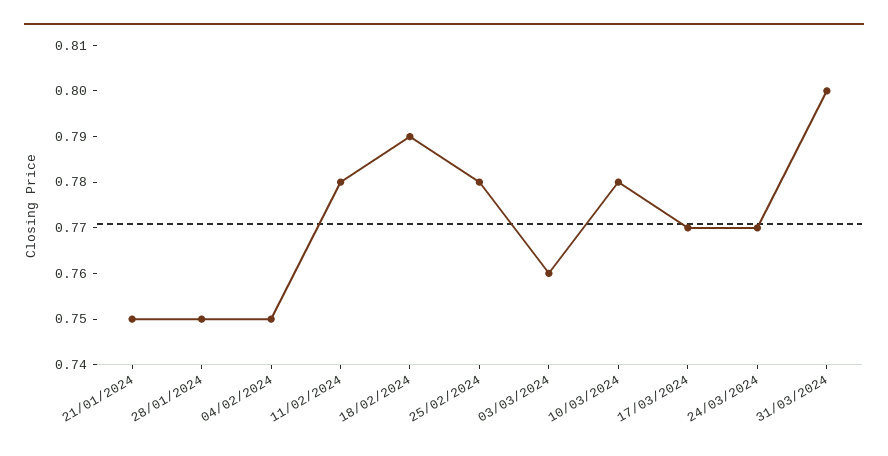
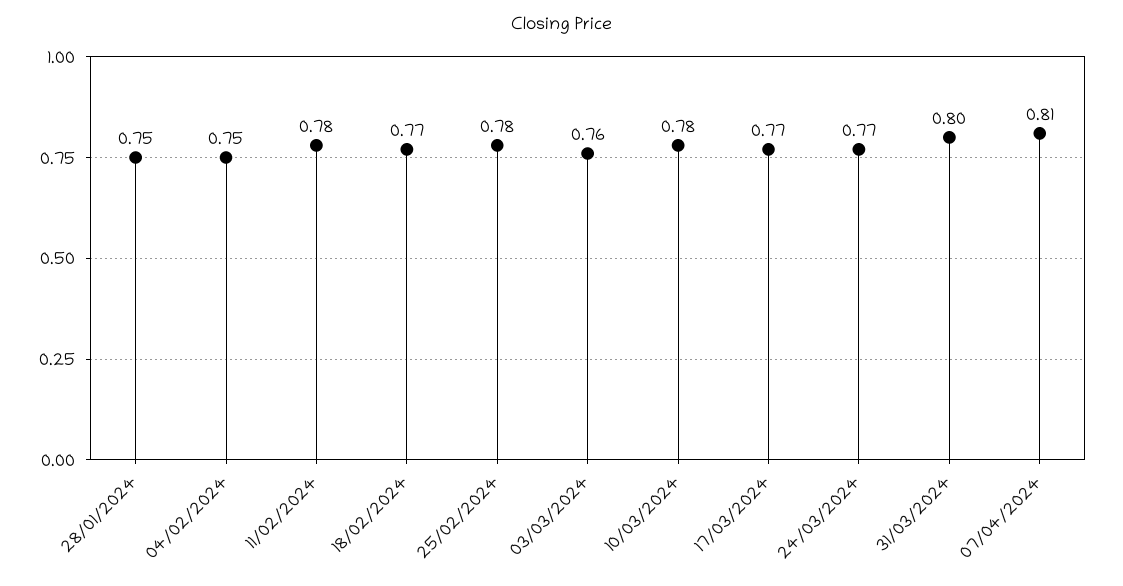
21/01/2024: 0.75 -> none
18/02/2024: 0.79 -> 0.77
07/04/2024: none -> 0.81

